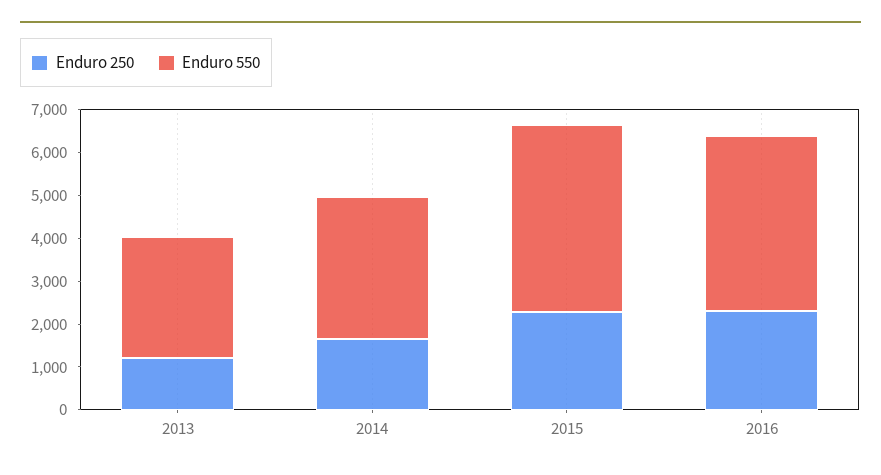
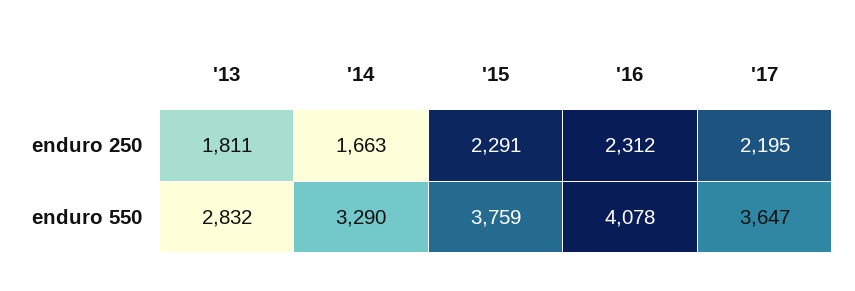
Enduro 250, 2013: 1200 -> 1811
Enduro 550, 2015: 4400 -> 3759
Enduro 250, '17: none -> 2195
Enduro 550, '17: none -> 3647

